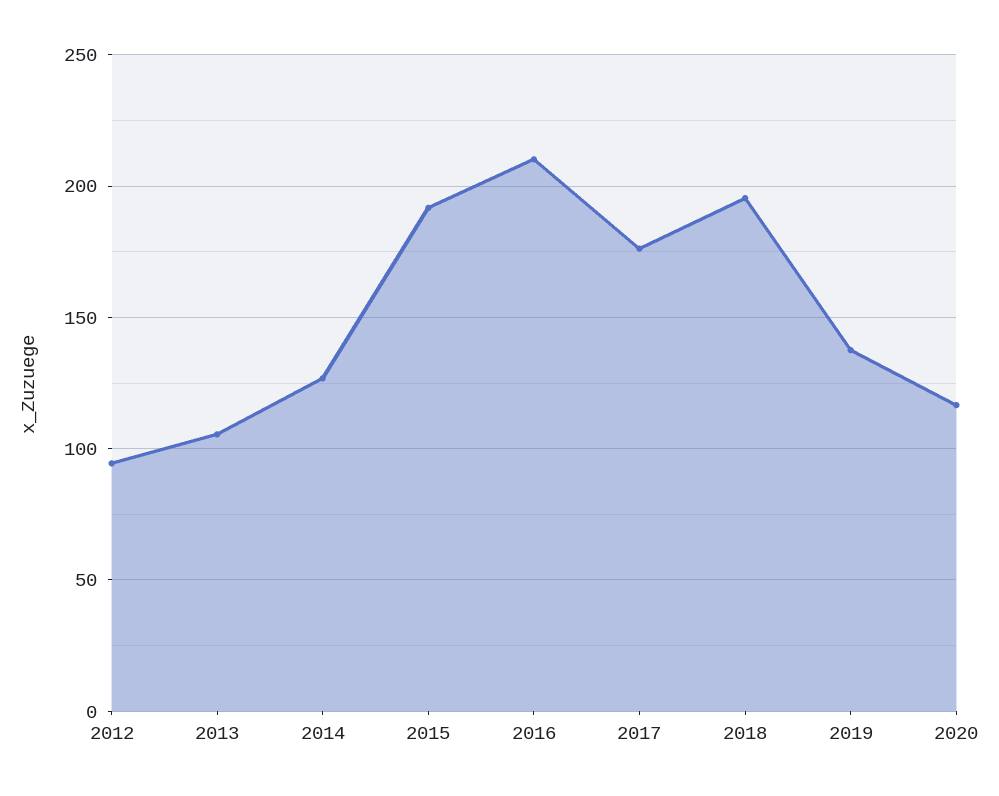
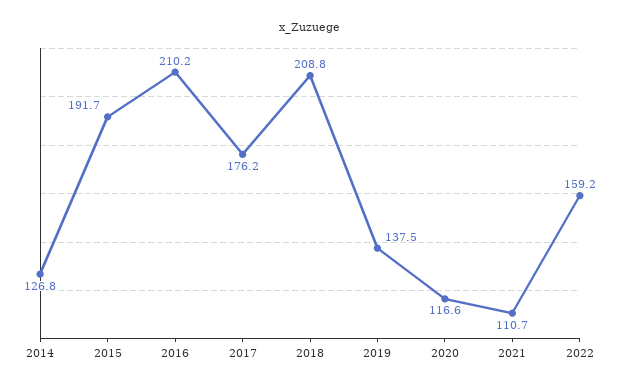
2012: 95 -> none
2013: 105 -> none
2018: 195 -> 208.8
2021: none -> 110.7
2022: none -> 159.2

